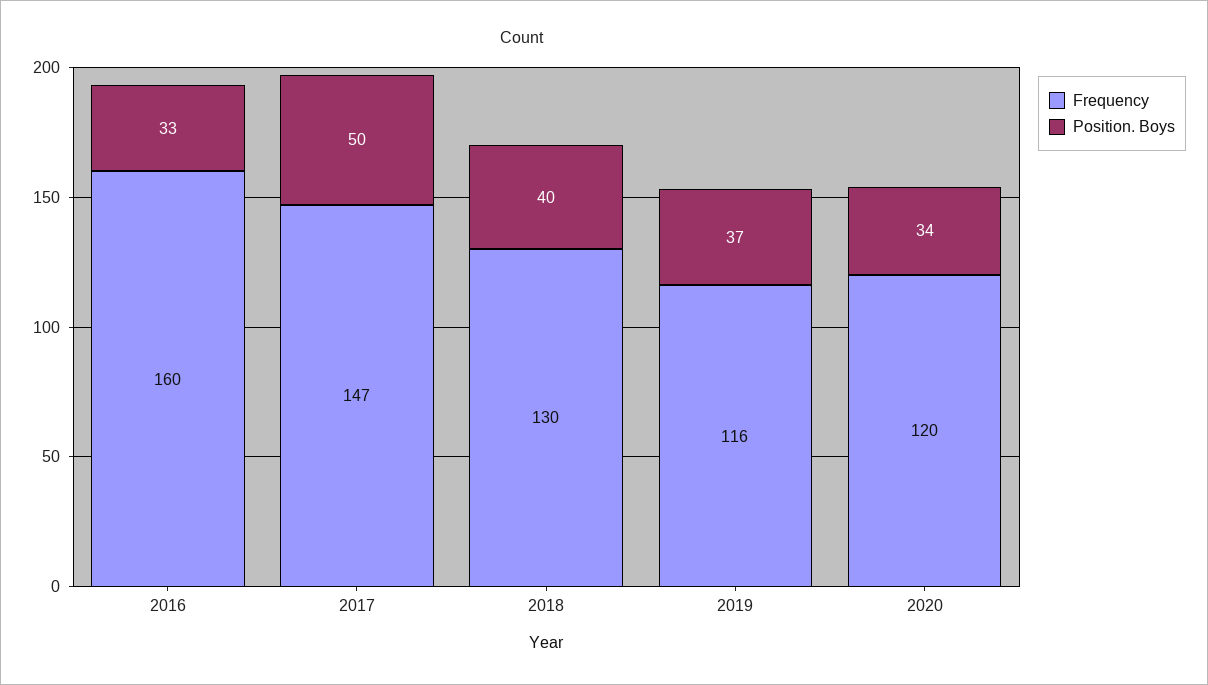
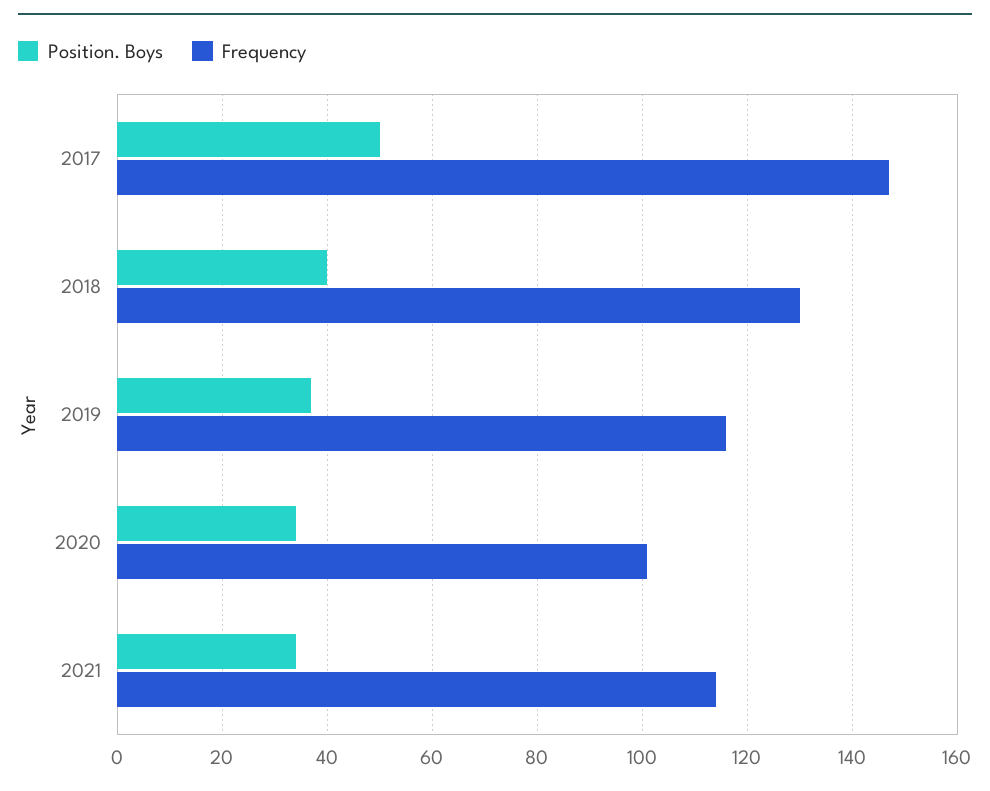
Frequency, 2016: 160 -> none
Position. Boys, 2016: 33 -> none
Frequency, 2020: 120 -> 100
Position. Boys, 2021: none -> 35
Frequency, 2021: none -> 115

